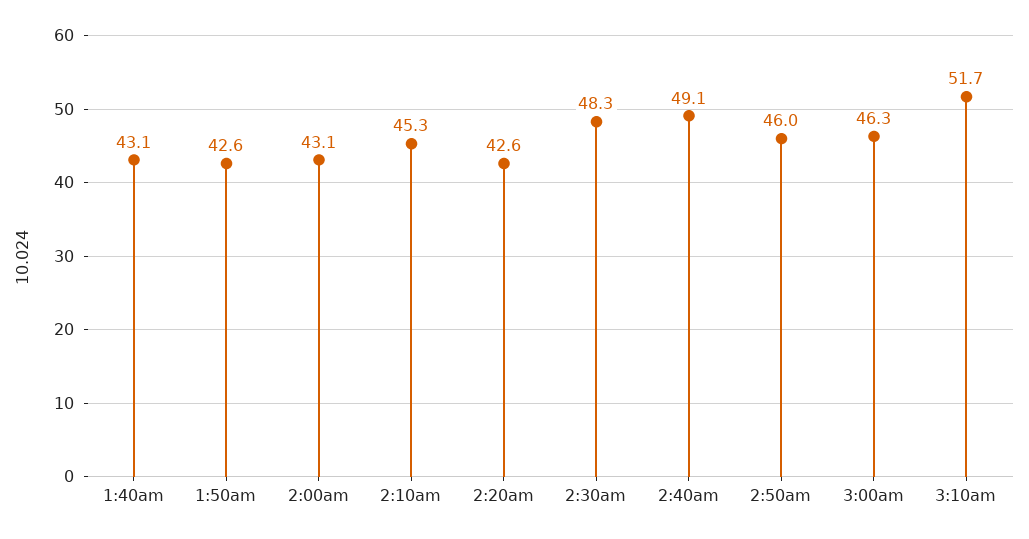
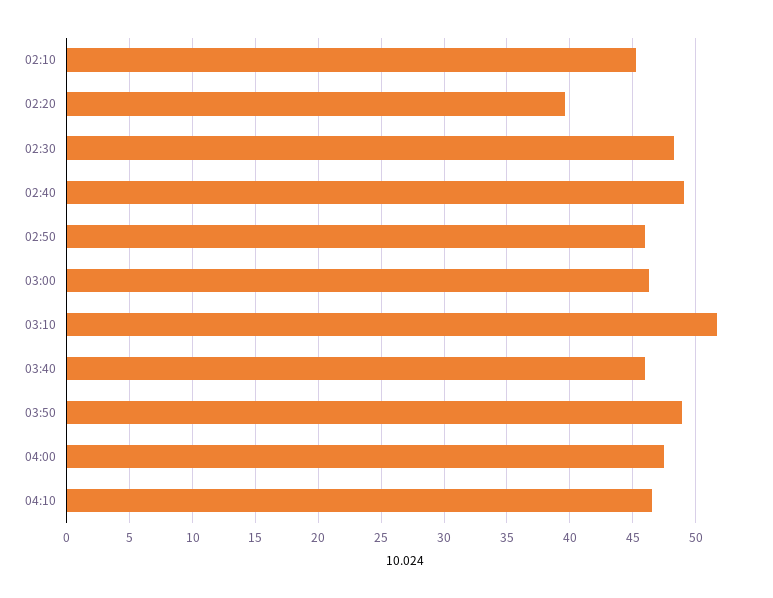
1:40am: 43.1 -> none
1:50am: 42.6 -> none
2:00am: 43.1 -> none
2:20am: 42.6 -> 39.5
03:40: none -> 46
03:50: none -> 49
04:00: none -> 47.5
04:10: none -> 46.5

